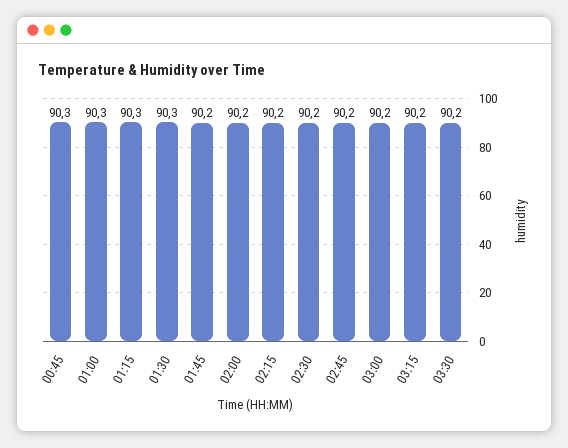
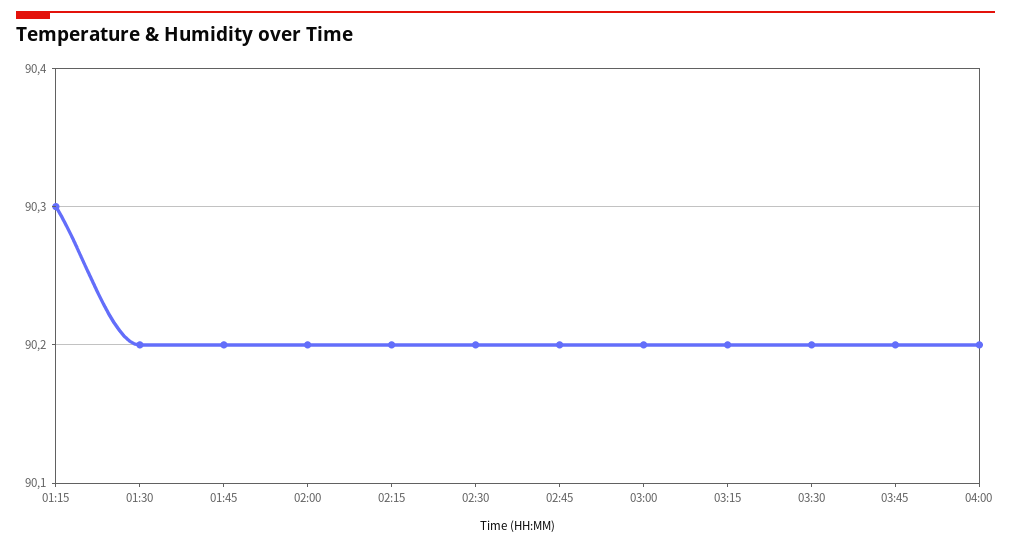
00:45: 90.3 -> none
01:00: 90.3 -> none
01:30: 90.3 -> 90.2
03:45: none -> 90.2
04:00: none -> 90.2

